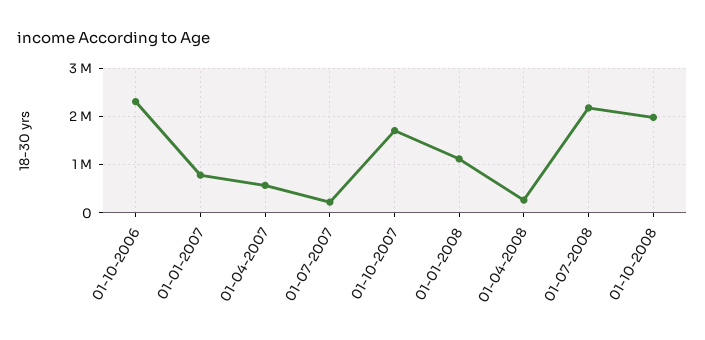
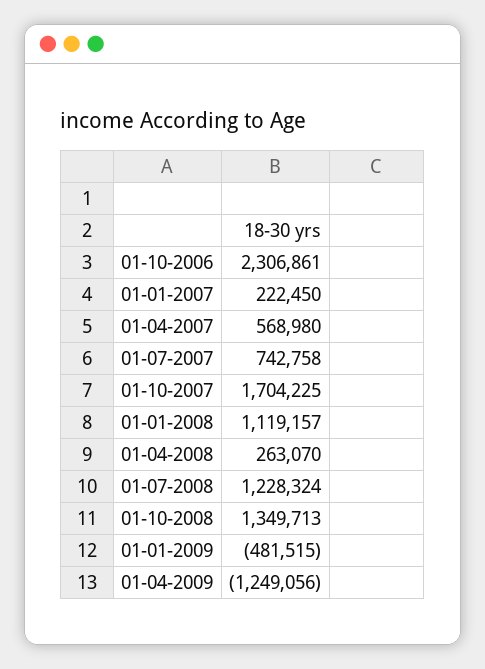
01-01-2007: 800000 -> 222450
01-07-2007: 200000 -> 742758
01-07-2008: 2200000 -> 1228324
01-10-2008: 2000000 -> 1349713
01-01-2009: none -> -481515
01-04-2009: none -> -1249056

